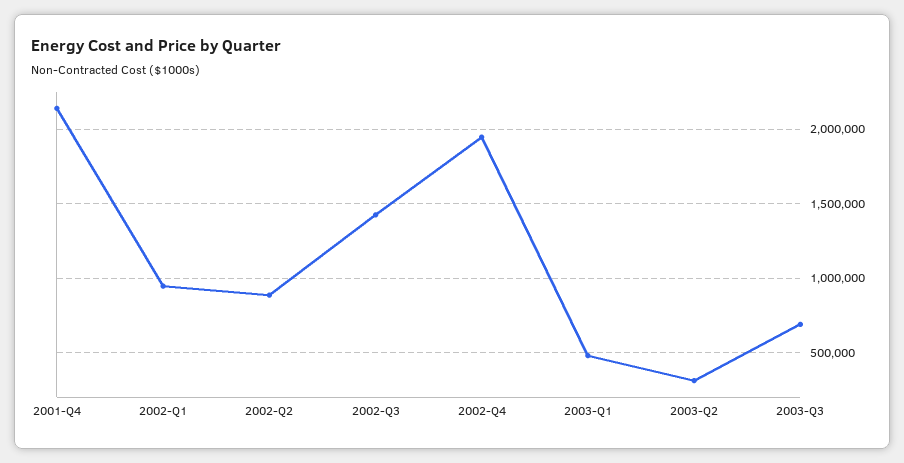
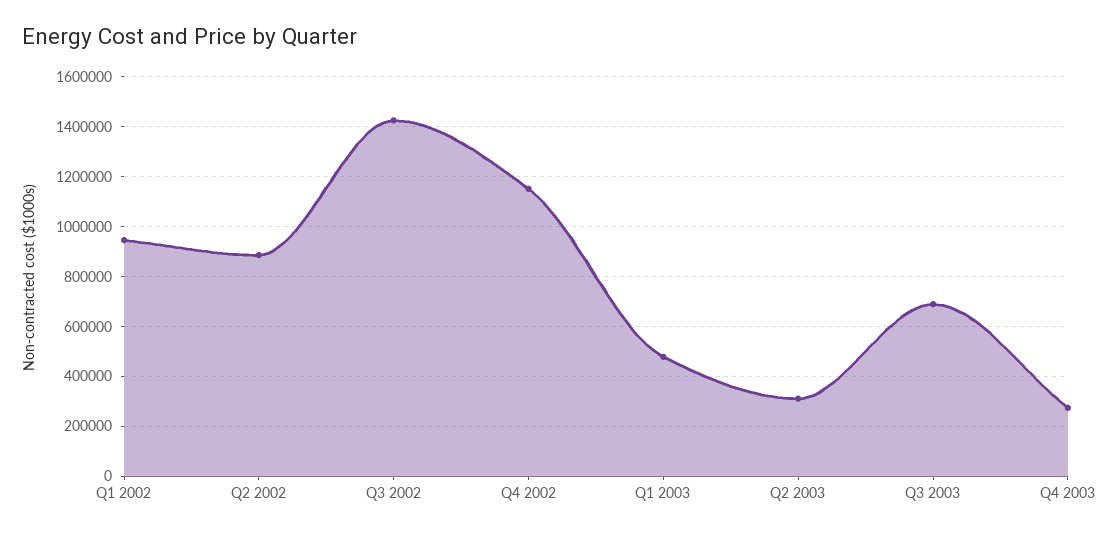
2001-Q4: 2150000 -> none
2002-Q4: 1950000 -> 1150000
Q4 2003: none -> 275000

